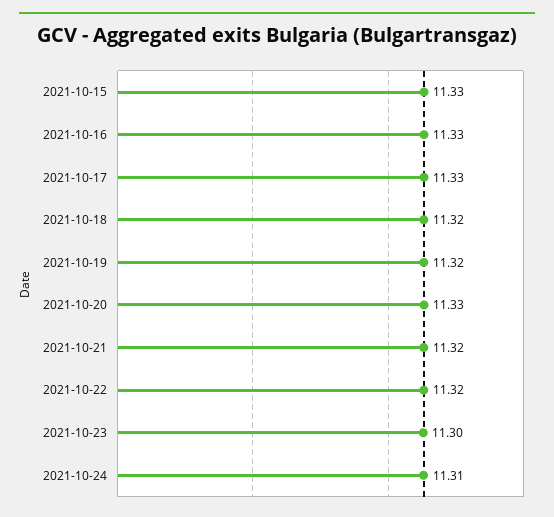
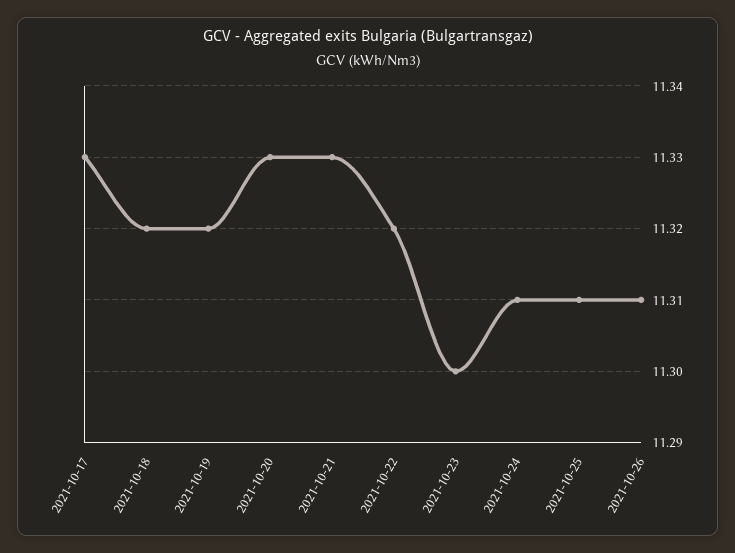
2021-10-15: 11.33 -> none
2021-10-16: 11.33 -> none
2021-10-21: 11.32 -> 11.33
2021-10-25: none -> 11.31
2021-10-26: none -> 11.31

